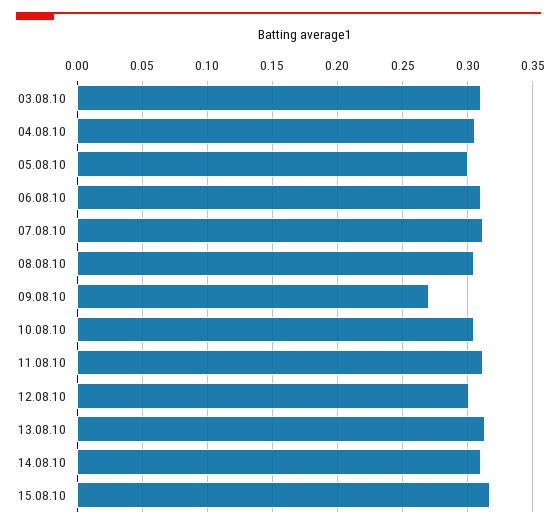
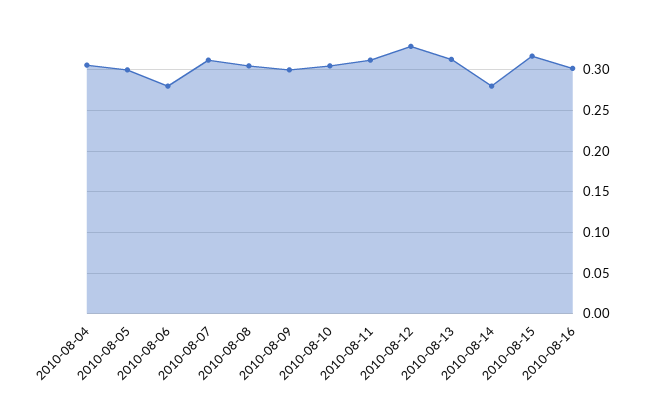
03.08.10: 0.31 -> none
06.08.10: 0.31 -> 0.28
09.08.10: 0.27 -> 0.3
12.08.10: 0.3 -> 0.33
14.08.10: 0.31 -> 0.28
2010-08-16: none -> 0.3

